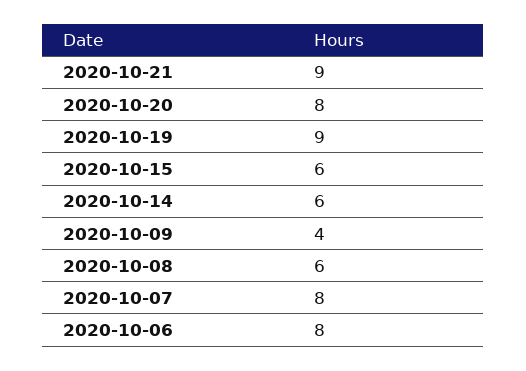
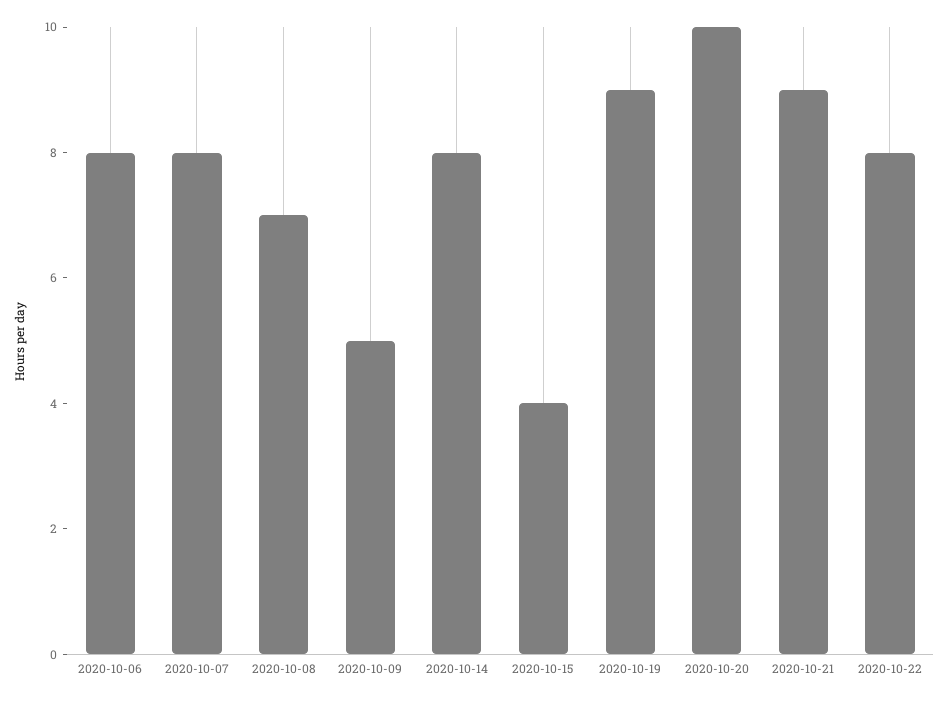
2020-10-20: 8 -> 10
2020-10-15: 6 -> 4
2020-10-14: 6 -> 8
2020-10-09: 4 -> 5
2020-10-08: 6 -> 7
2020-10-22: none -> 8

